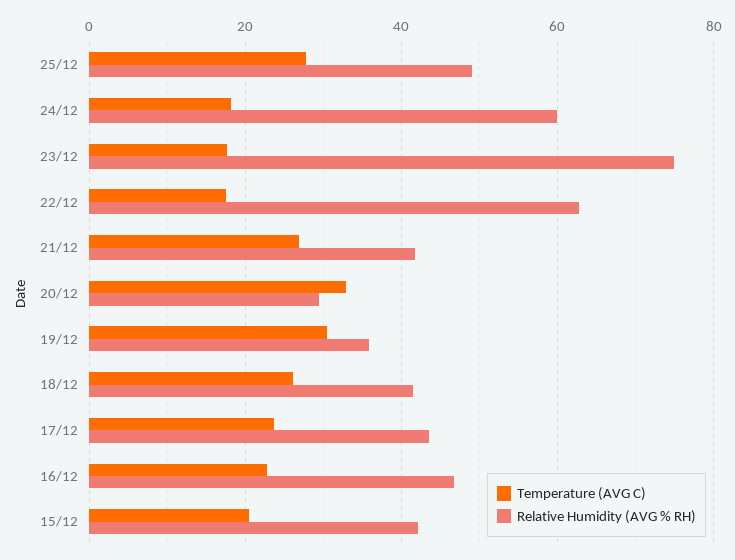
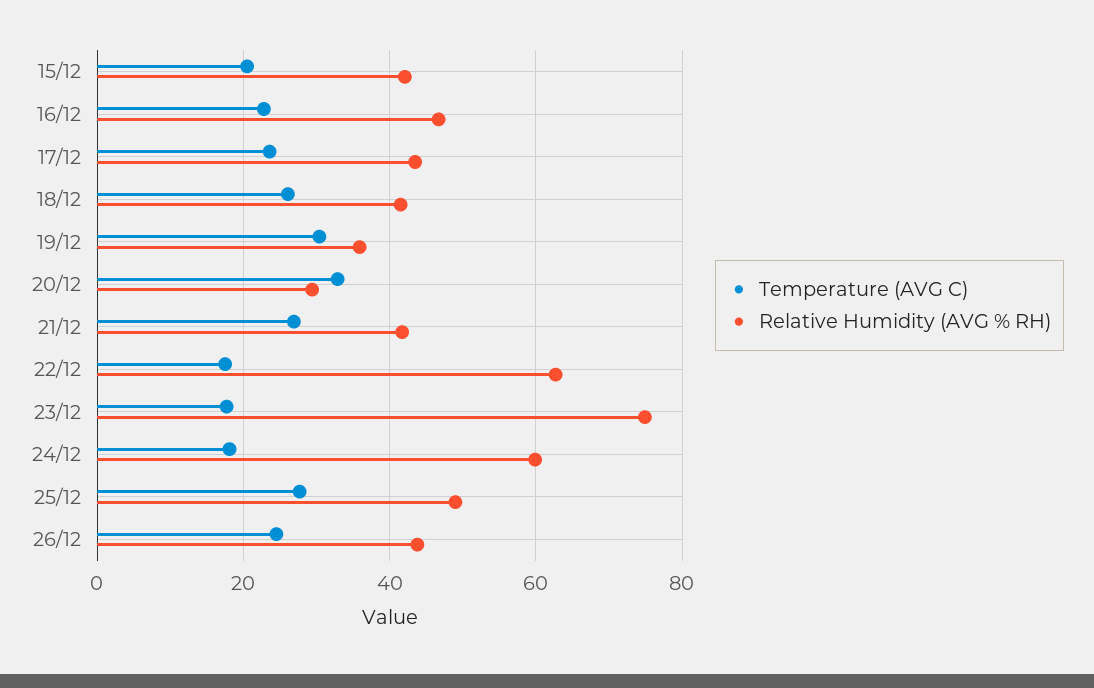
Temperature (AVG C), 26/12: none -> 24
Relative Humidity (AVG % RH), 26/12: none -> 44

